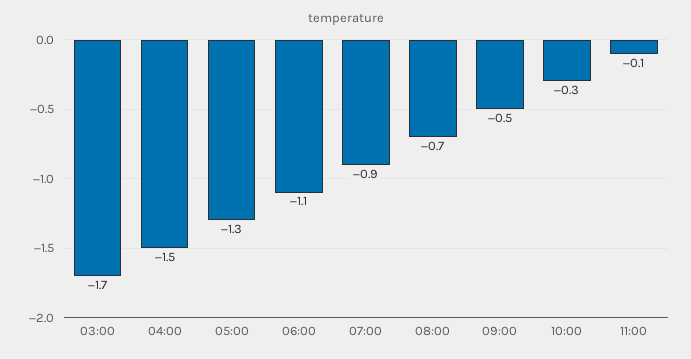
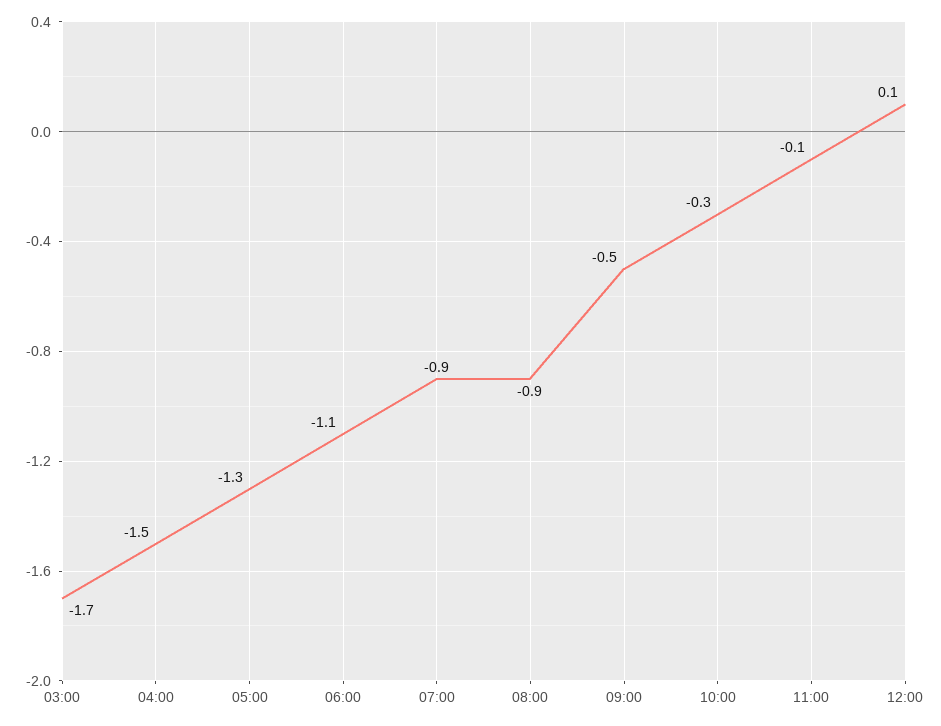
08:00: -0.7 -> -0.9
12:00: none -> 0.1

